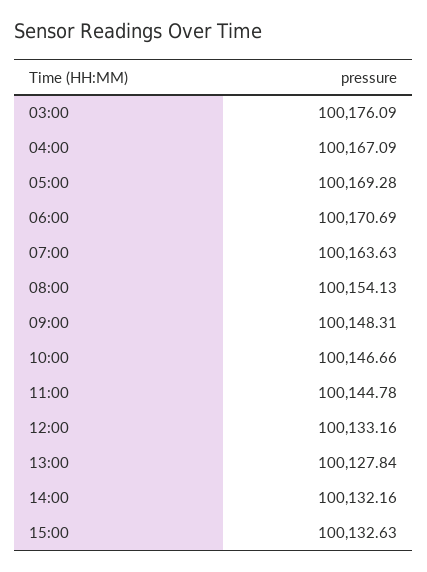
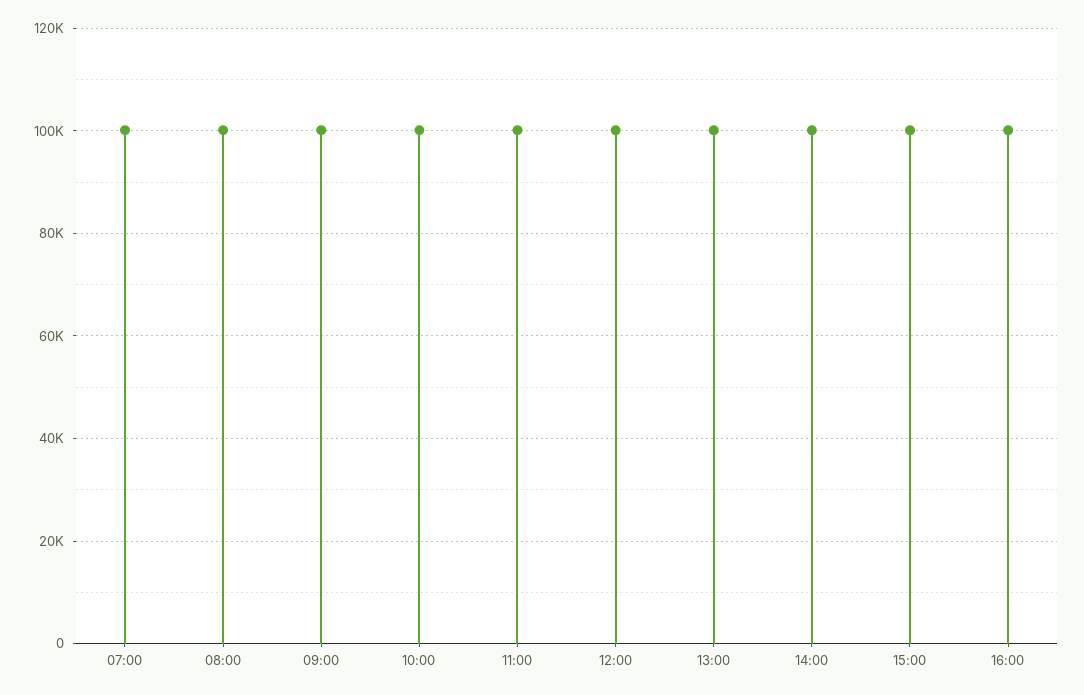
03:00: 100176.09 -> none
04:00: 100167.09 -> none
05:00: 100169.28 -> none
06:00: 100170.69 -> none
16:00: none -> 100000

